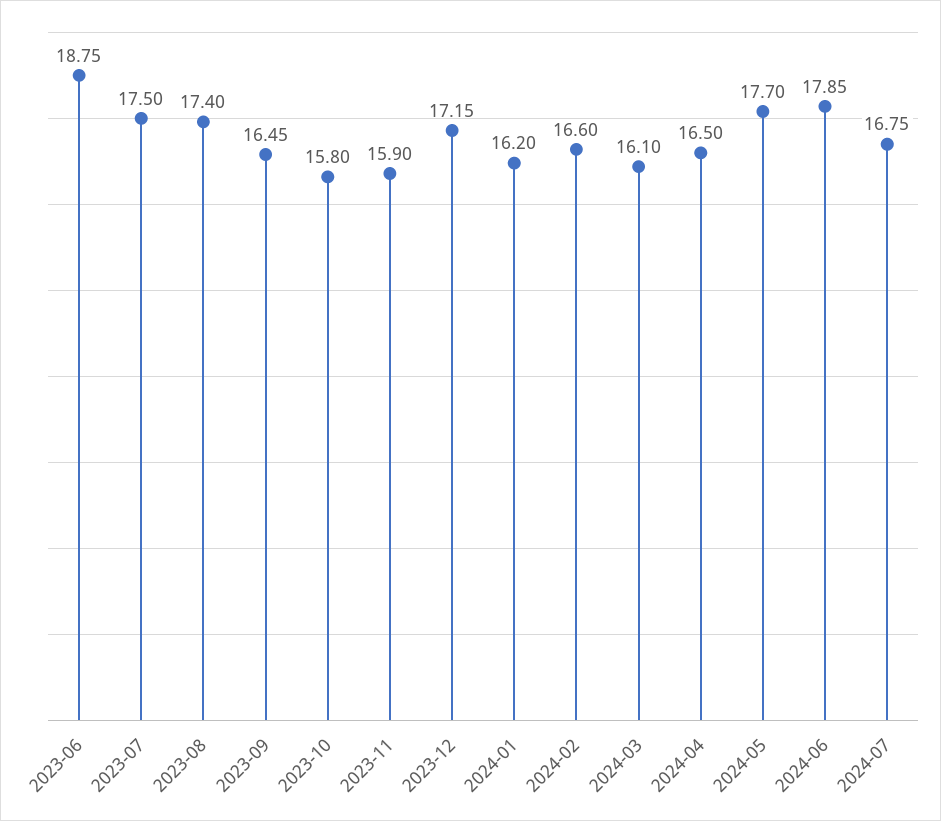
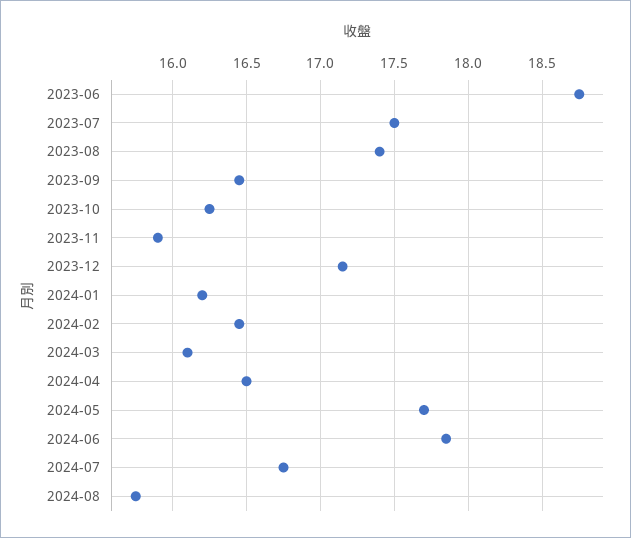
2023-10: 15.8 -> 16.25
2024-02: 16.6 -> 16.45
2024-08: none -> 15.75

